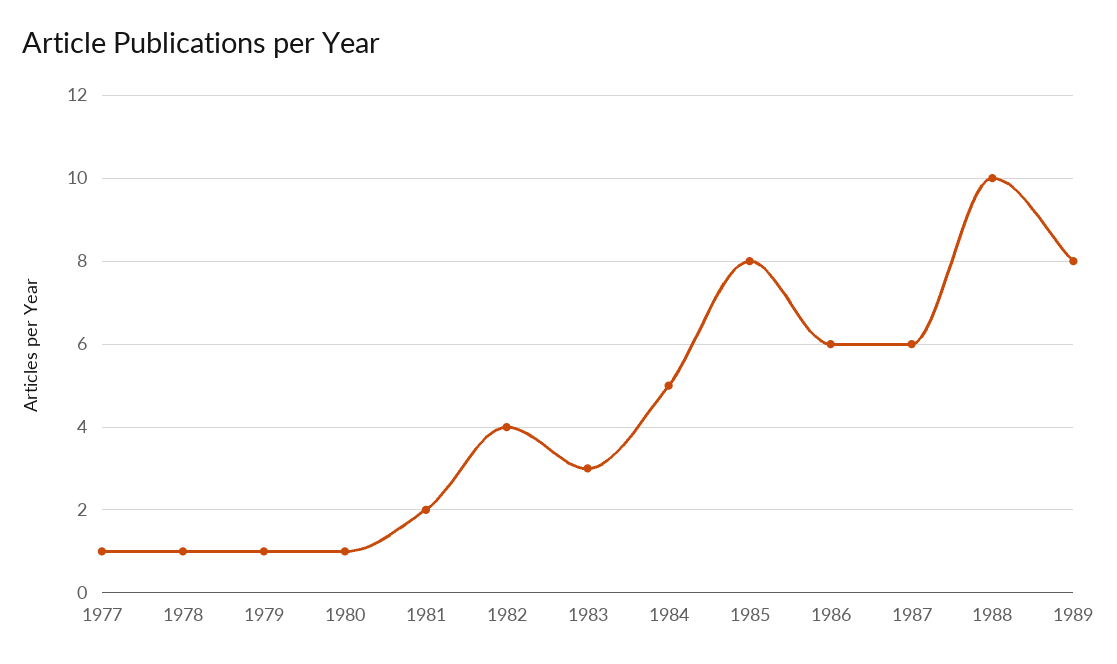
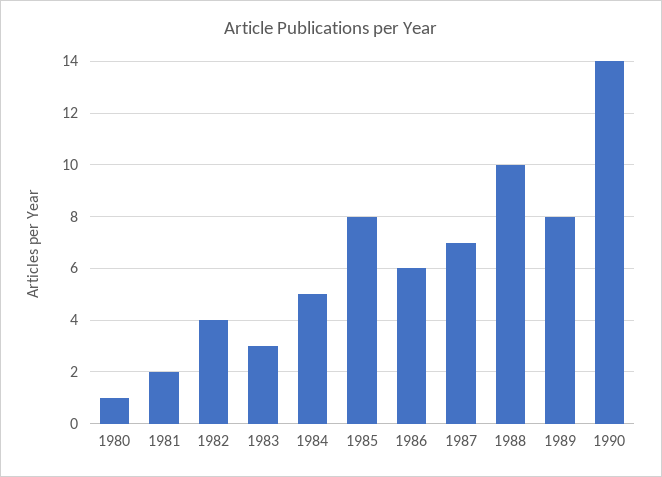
1977: 1 -> none
1978: 1 -> none
1979: 1 -> none
1987: 6 -> 7
1990: none -> 14

